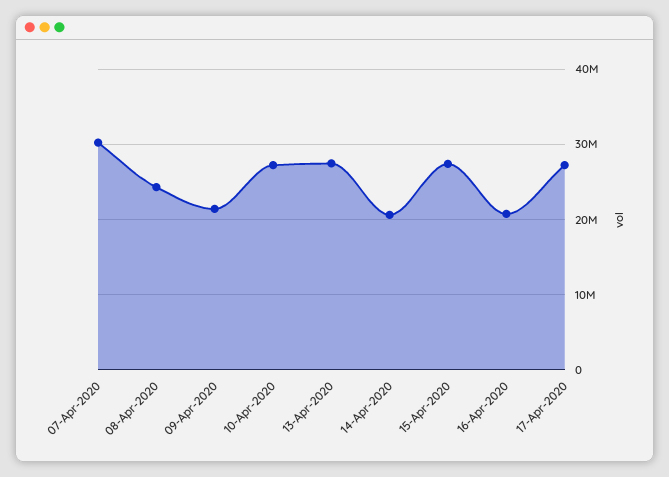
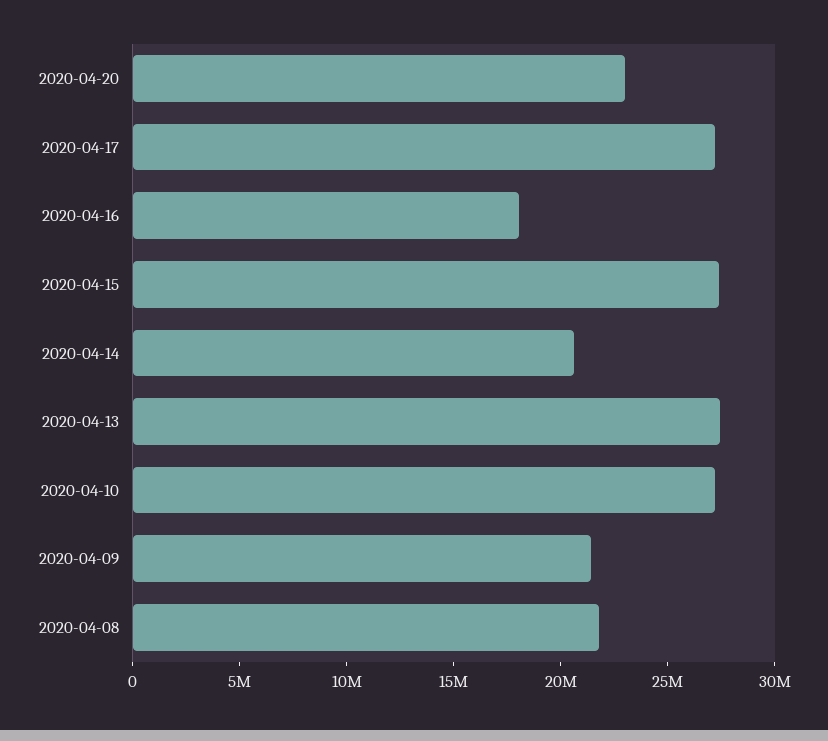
07-Apr-2020: 30000000 -> none
08-Apr-2020: 24000000 -> 22000000
16-Apr-2020: 21000000 -> 18000000
2020-04-20: none -> 23000000

